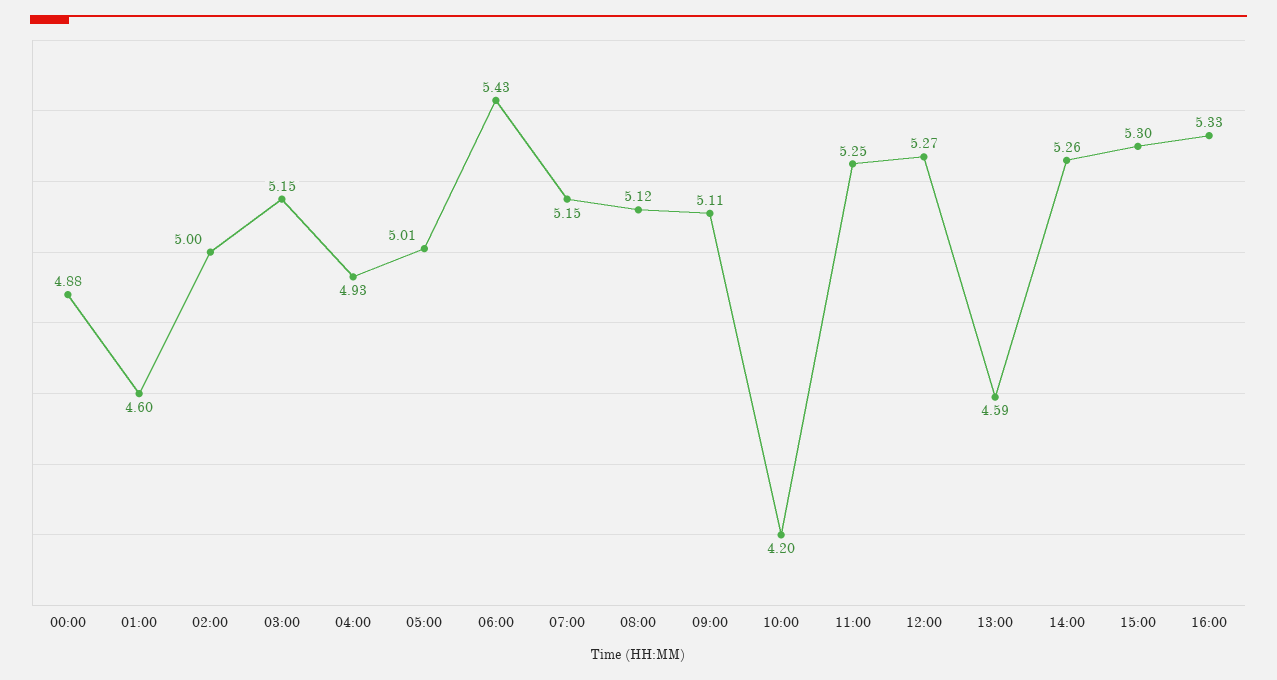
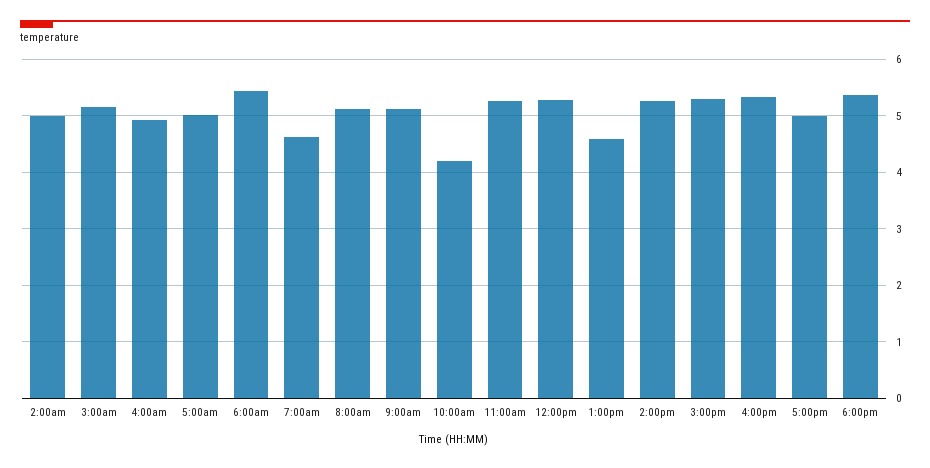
00:00: 4.88 -> none
01:00: 4.6 -> none
07:00: 5.15 -> 4.6
5:00pm: none -> 5
6:00pm: none -> 5.4

